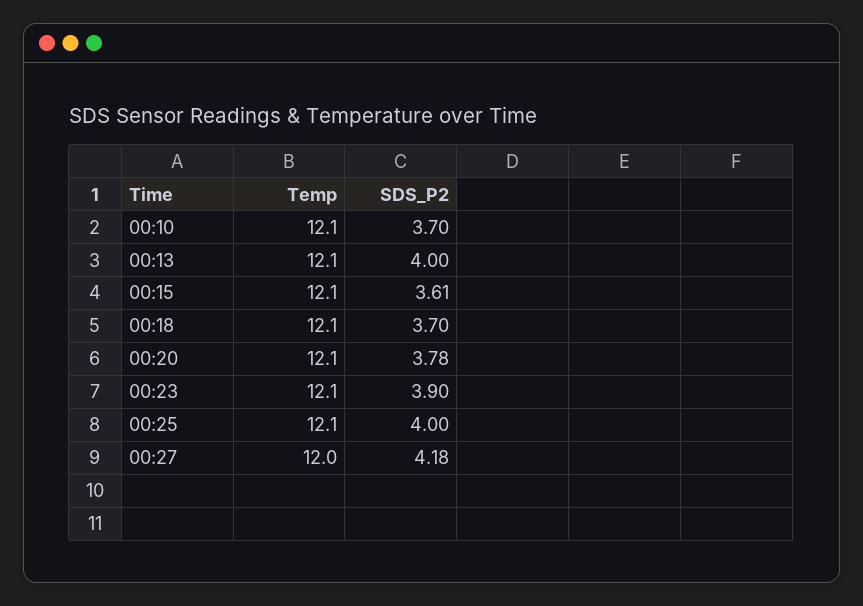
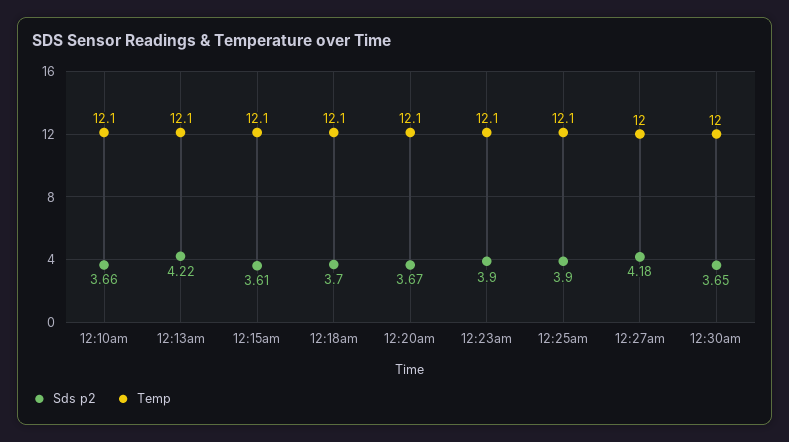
SDS_P2, 00:10: 3.7 -> 3.66
SDS_P2, 00:13: 4 -> 4.22
SDS_P2, 00:20: 3.78 -> 3.67
SDS_P2, 00:25: 4 -> 3.9
SDS_P2, 12:30am: none -> 3.65
Temp, 12:30am: none -> 12

